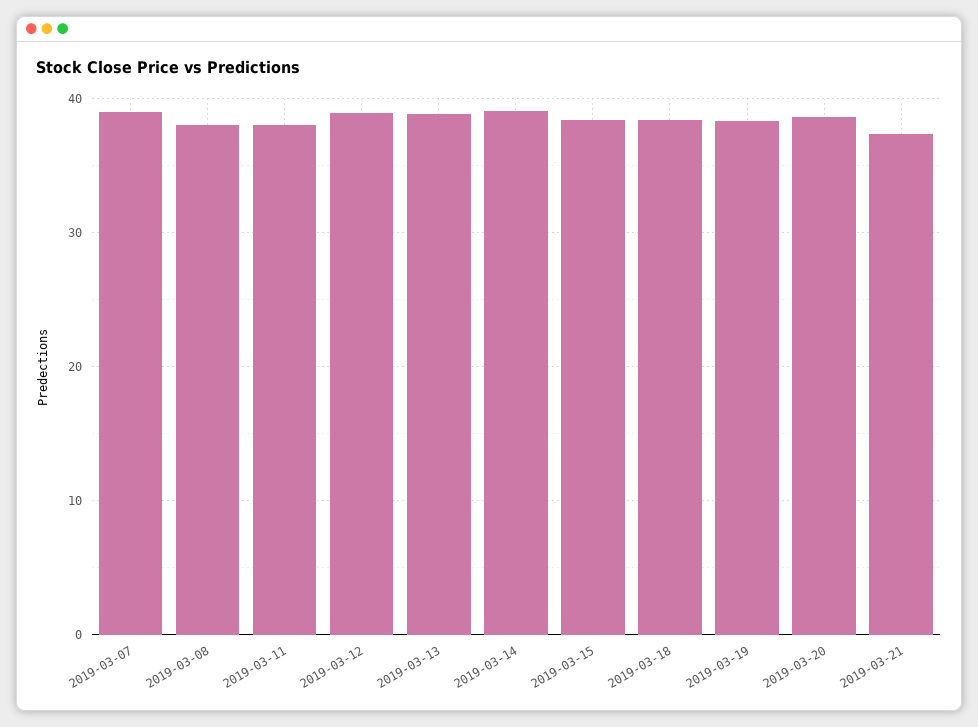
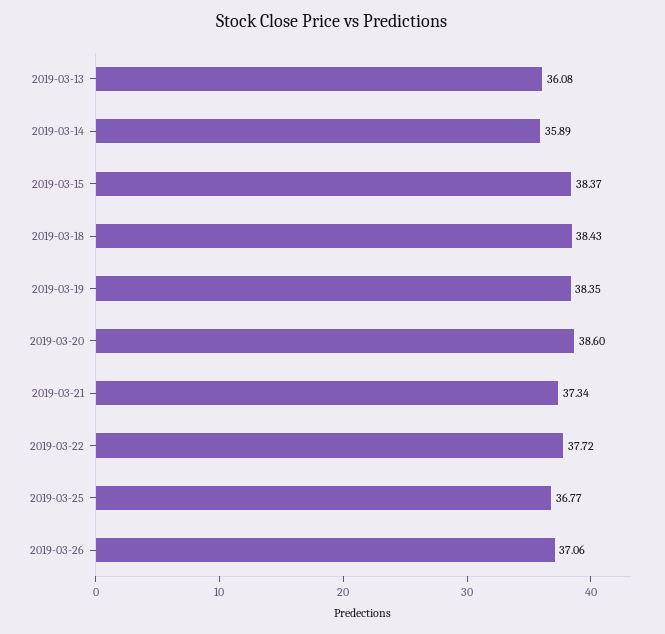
2019-03-07: 39 -> none
2019-03-08: 38 -> none
2019-03-11: 38 -> none
2019-03-12: 39 -> none
2019-03-13: 39 -> 36.08
2019-03-14: 39 -> 35.89
2019-03-22: none -> 37.72
2019-03-25: none -> 36.77
2019-03-26: none -> 37.06

